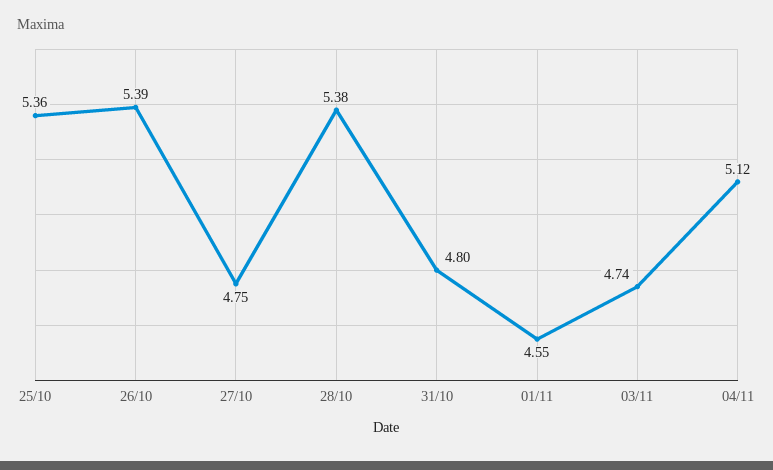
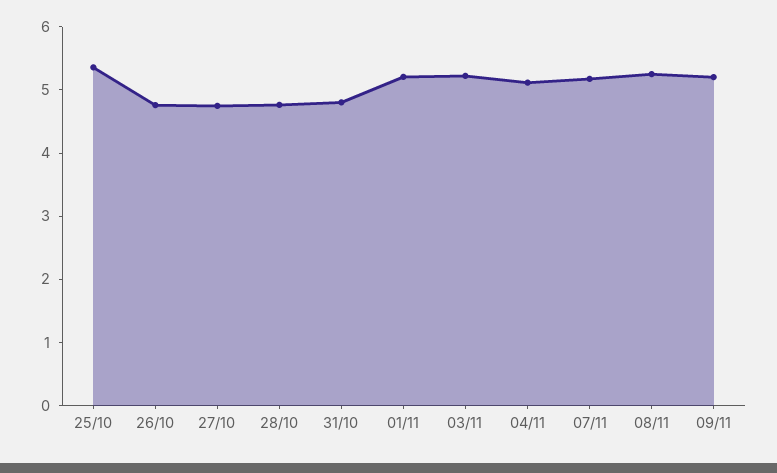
26/10: 5.39 -> 4.8
28/10: 5.38 -> 4.8
01/11: 4.55 -> 5.2
03/11: 4.74 -> 5.2
07/11: none -> 5.2
08/11: none -> 5.2
09/11: none -> 5.2

